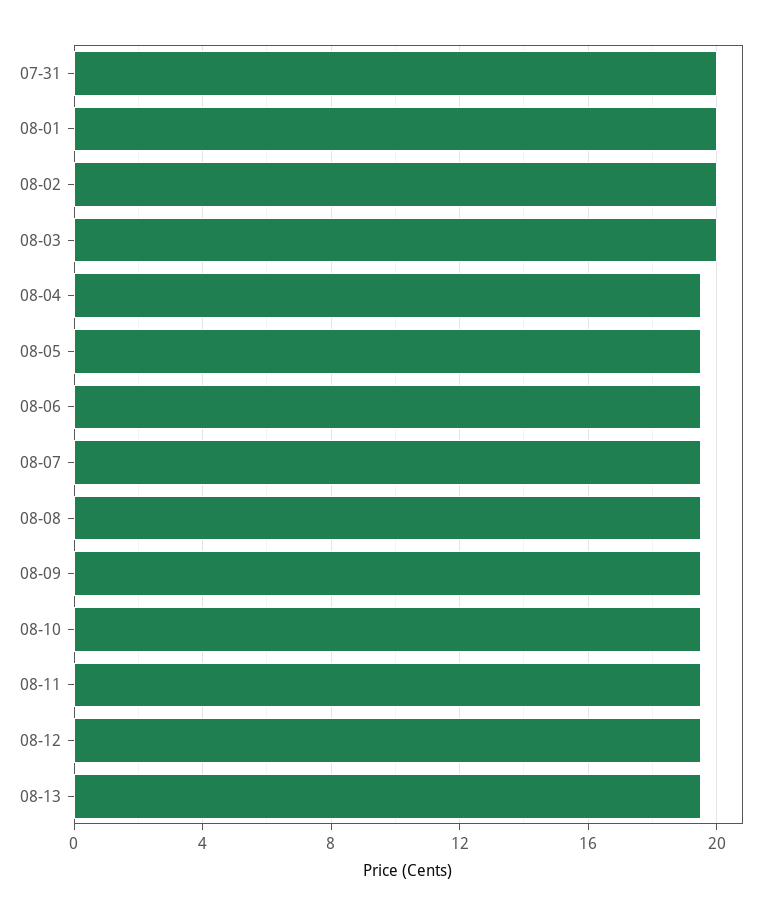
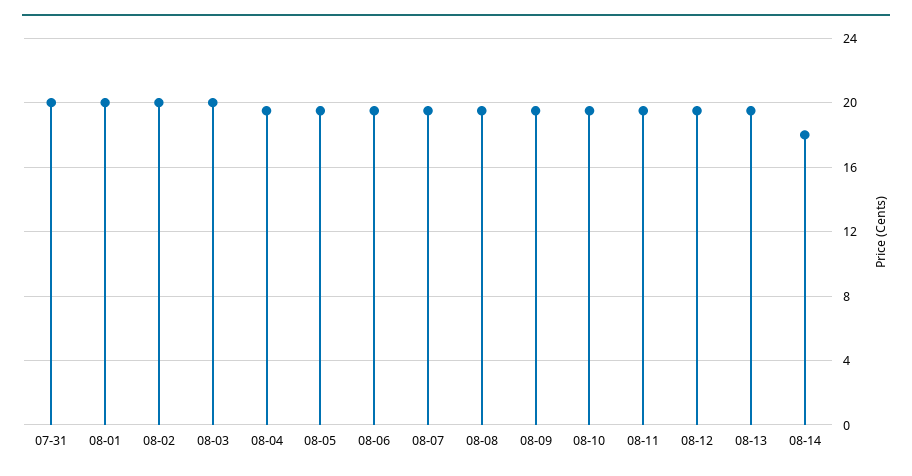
08-14: none -> 18

